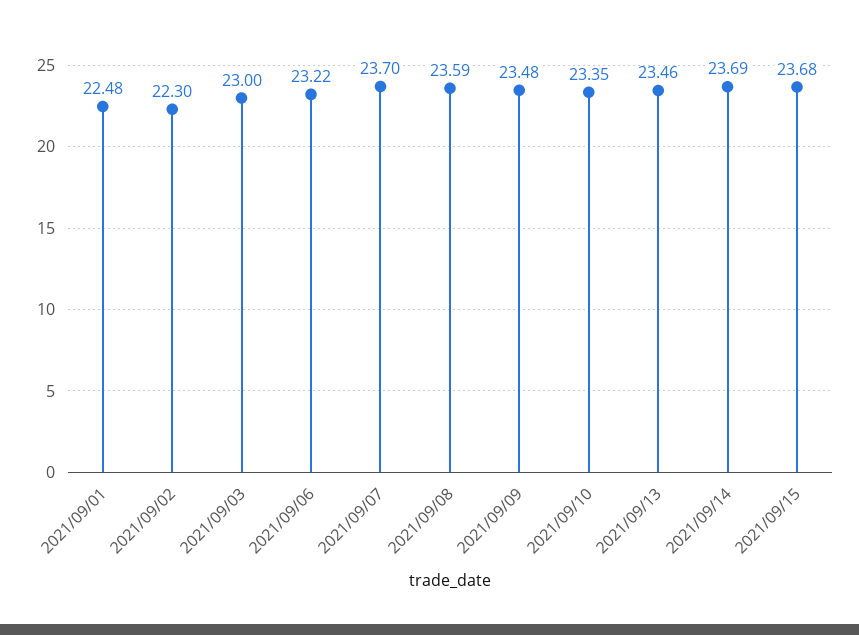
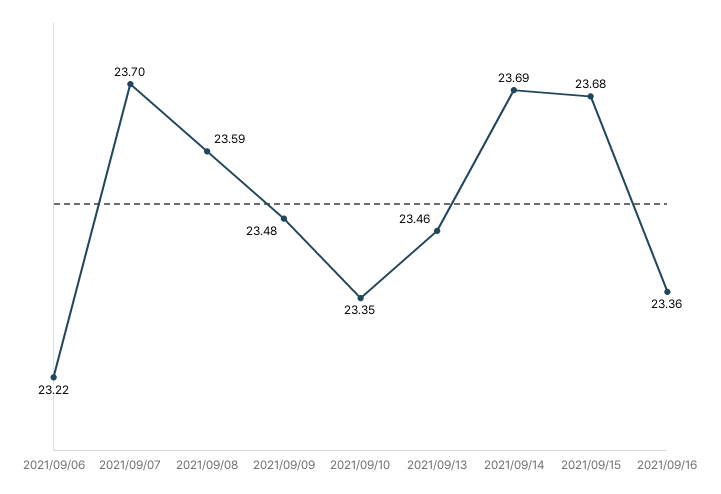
2021/09/01: 22.48 -> none
2021/09/02: 22.3 -> none
2021/09/03: 23 -> none
2021/09/16: none -> 23.36

